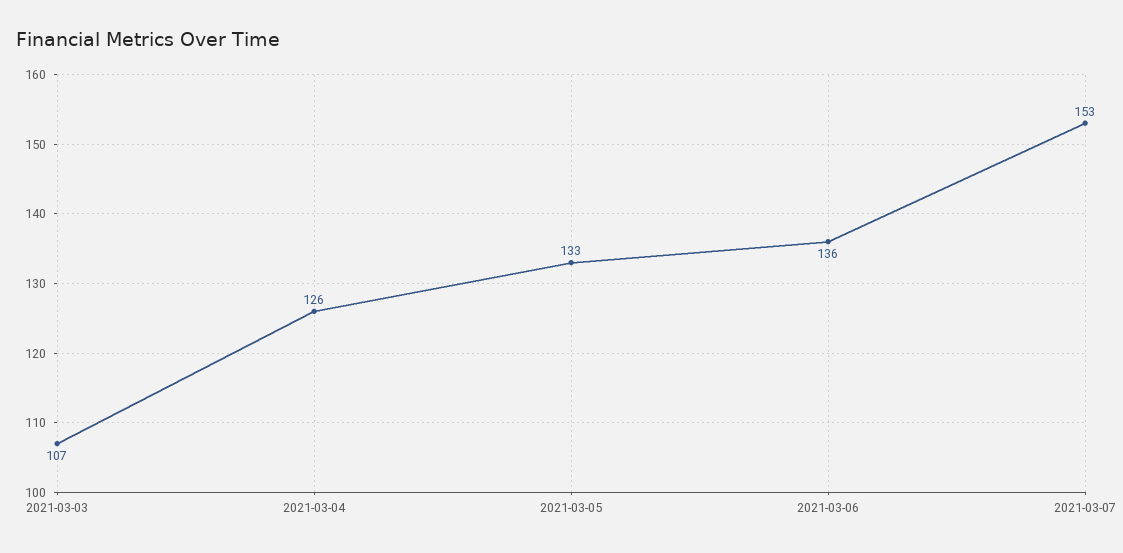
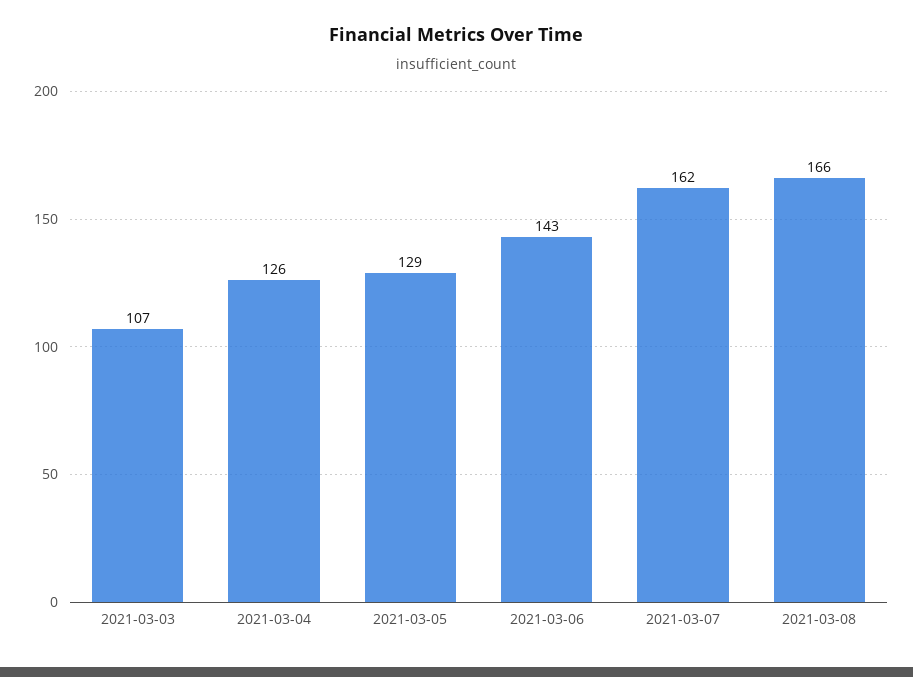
2021-03-05: 133 -> 129
2021-03-06: 136 -> 143
2021-03-07: 153 -> 162
2021-03-08: none -> 166

